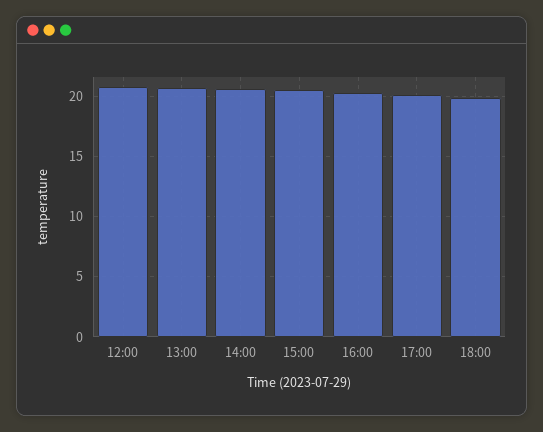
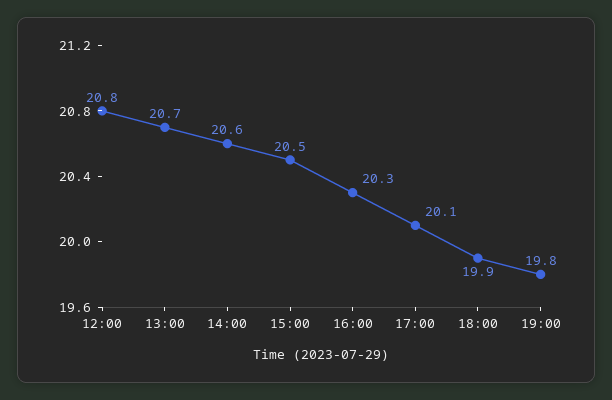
19:00: none -> 19.8

